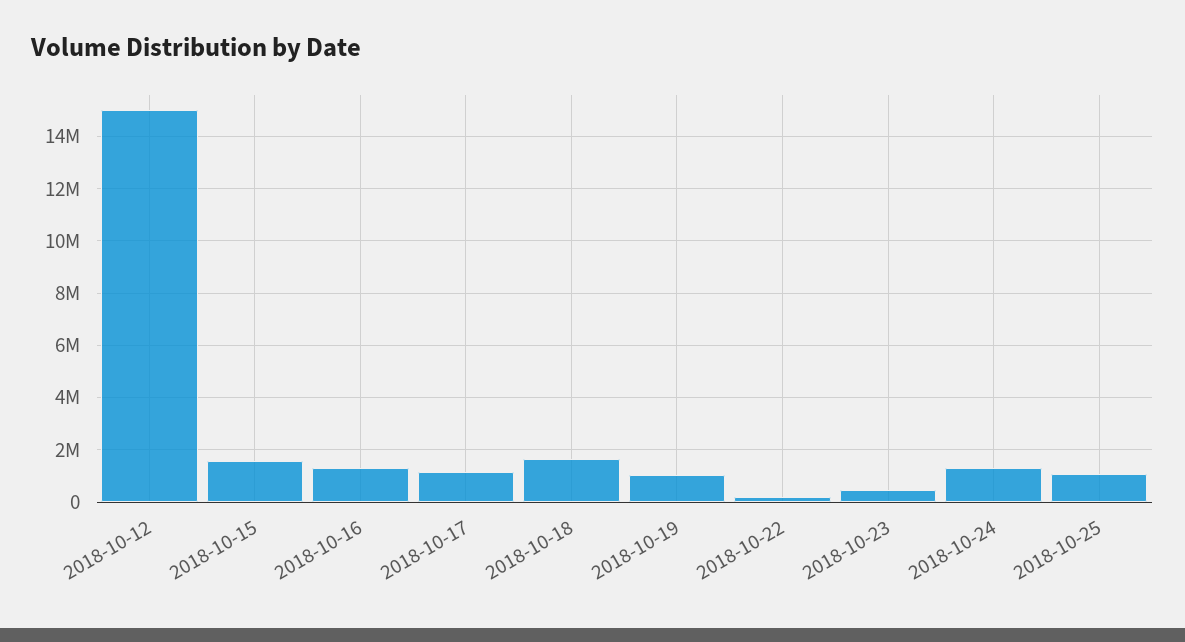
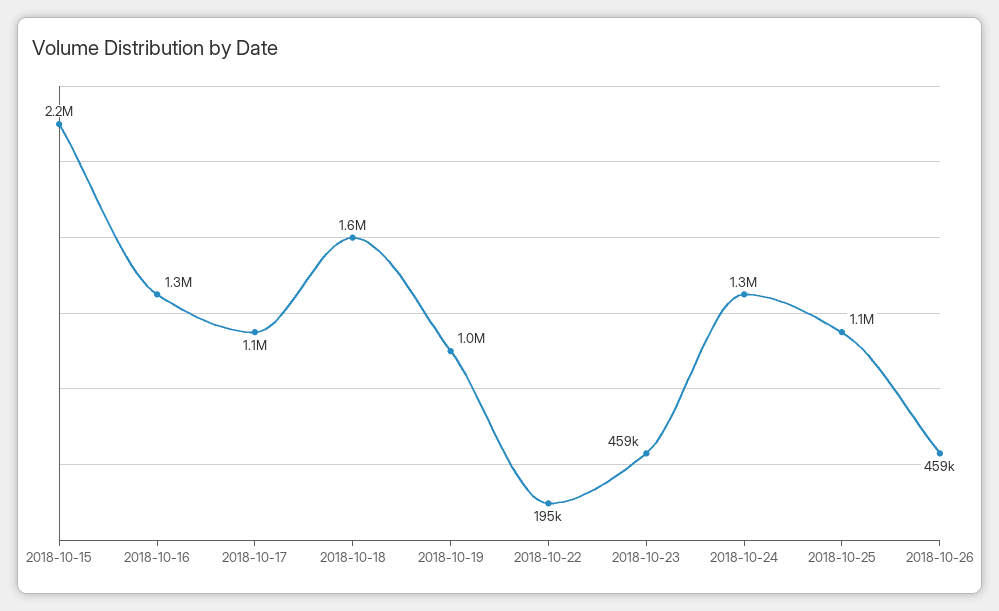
2018-10-12: 15000000 -> none
2018-10-15: 1500000 -> 2200000
2018-10-26: none -> 459000

